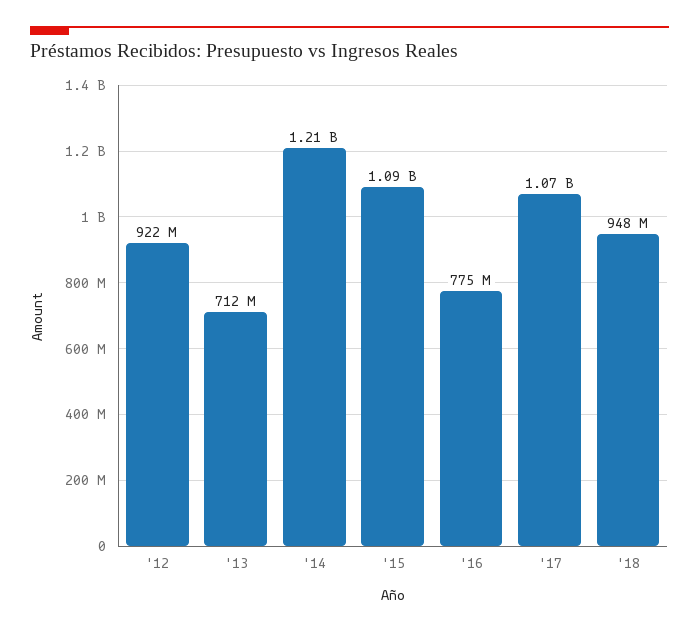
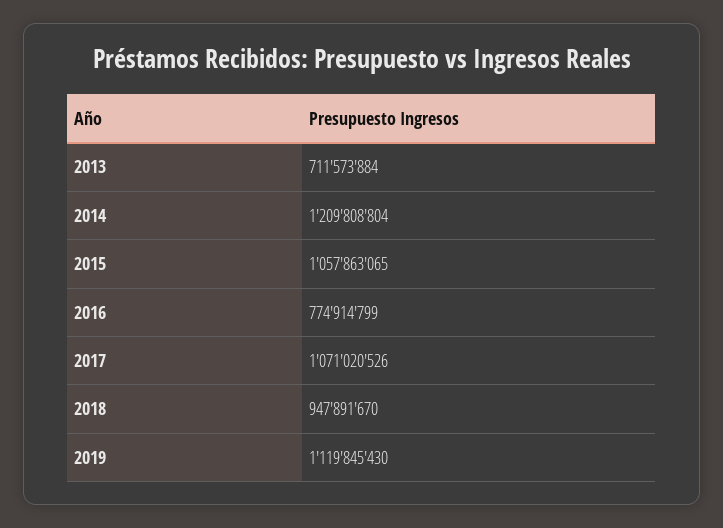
'12: 922000000 -> none
'15: 1090000000 -> 1057863065
2019: none -> 1119845430

